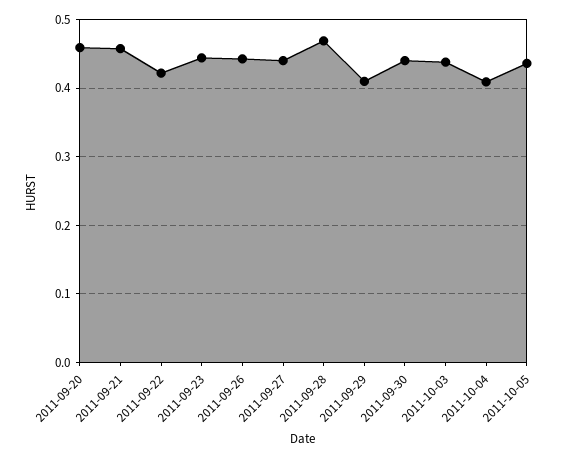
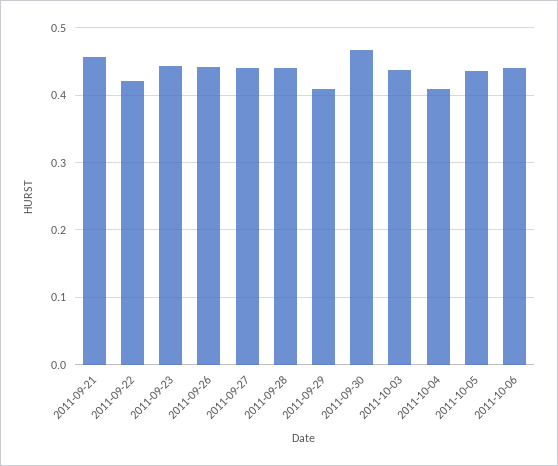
2011-09-20: 0.46 -> none
2011-09-28: 0.47 -> 0.44
2011-09-30: 0.44 -> 0.47
2011-10-06: none -> 0.44

